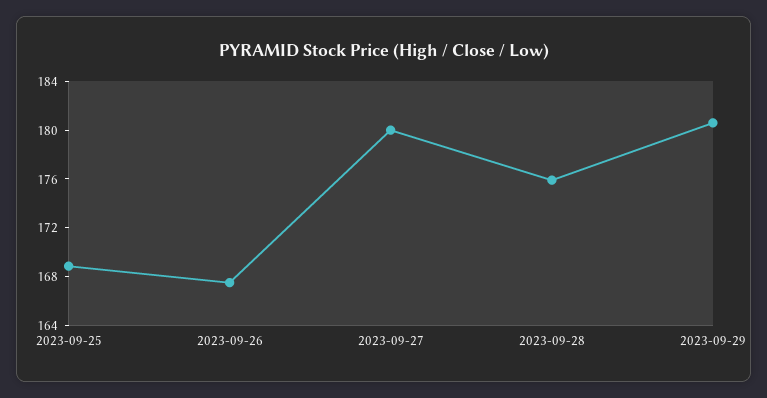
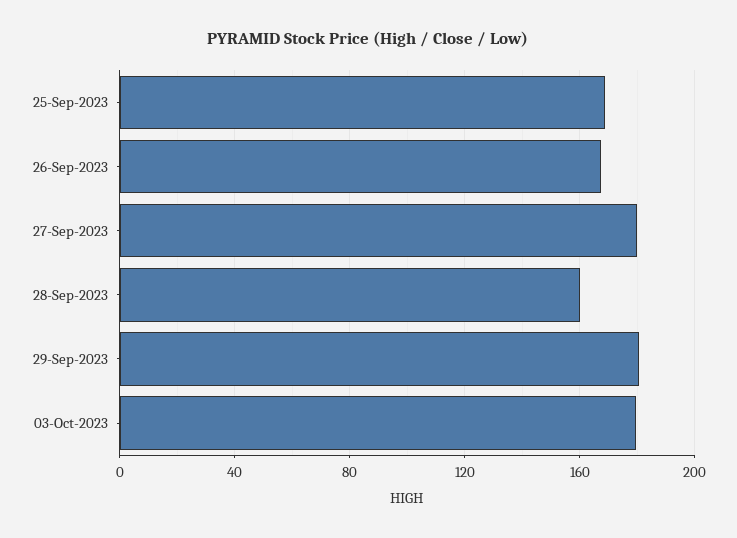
2023-09-28: 176 -> 160
03-Oct-2023: none -> 180

